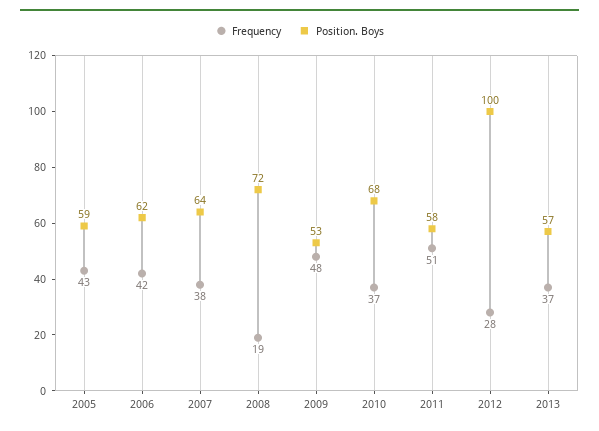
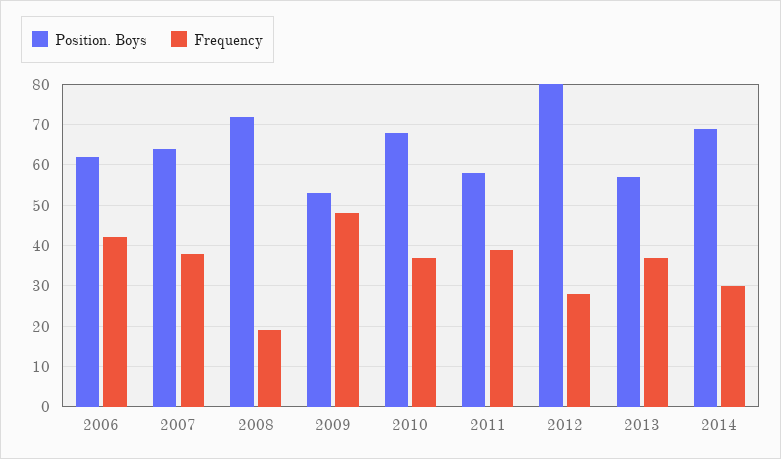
Frequency, 2005: 43 -> none
Position. Boys, 2005: 59 -> none
Frequency, 2011: 51 -> 40
Position. Boys, 2012: 100 -> 80
Position. Boys, 2014: none -> 70
Frequency, 2014: none -> 30

